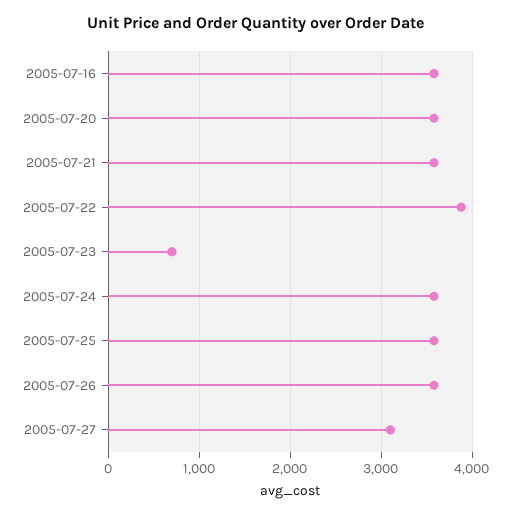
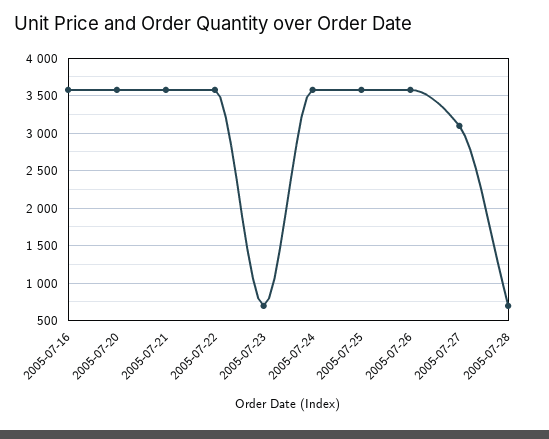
2005-07-22: 3900 -> 3600
2005-07-28: none -> 700

